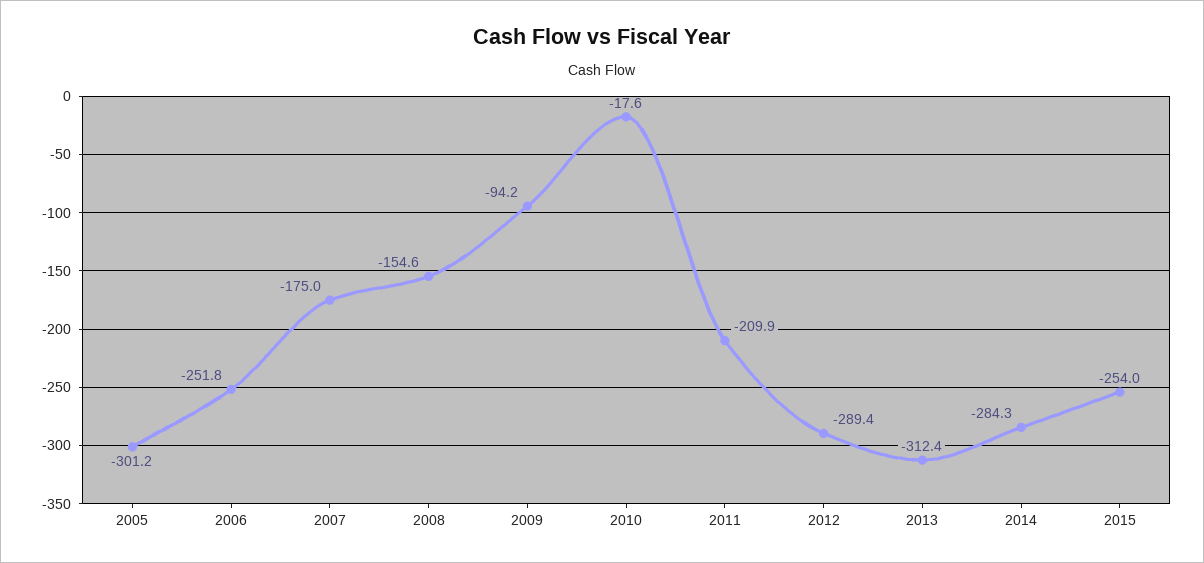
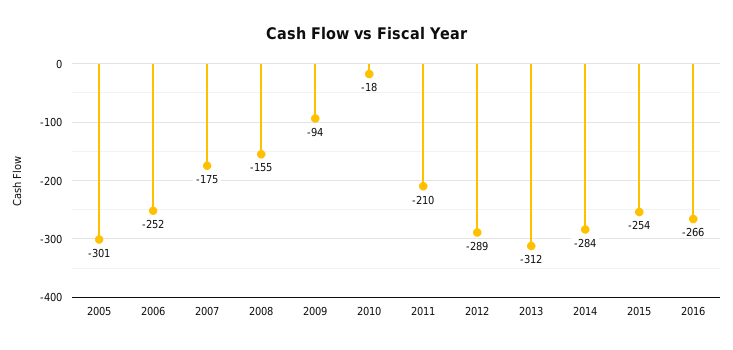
2016: none -> -266

